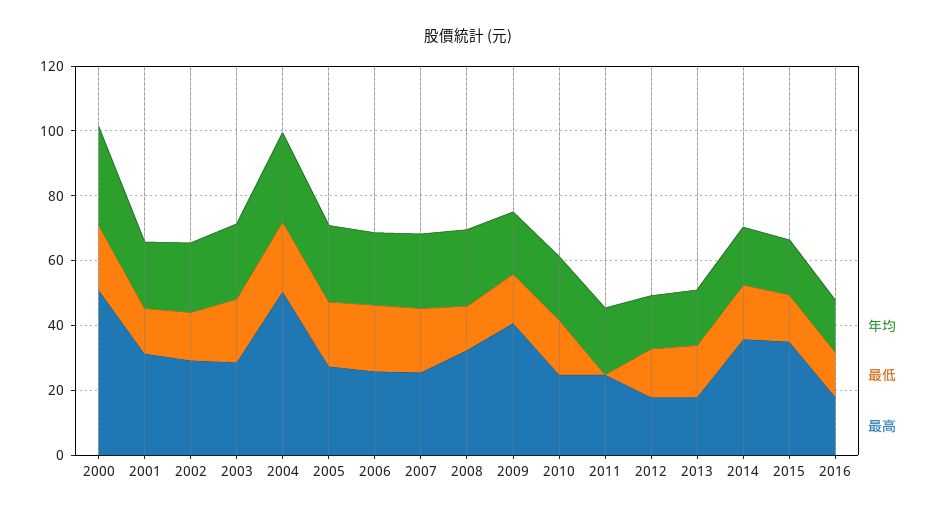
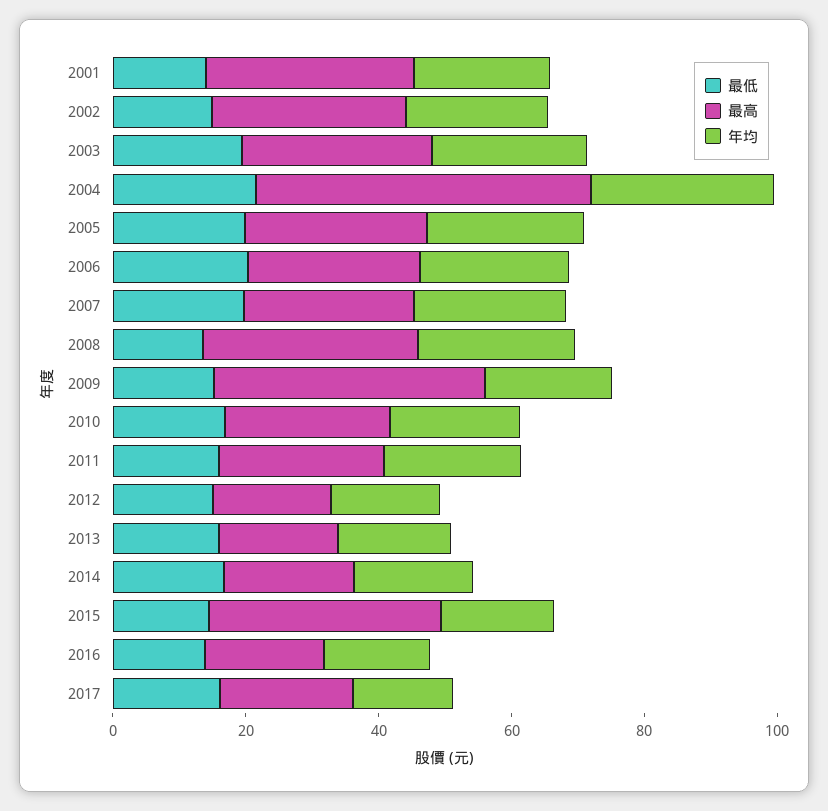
年均, 2000: 30 -> none
最低, 2000: 20 -> none
最高, 2000: 50 -> none
最低, 2011: 0 -> 15
最高, 2014: 35 -> 20
最低, 2017: none -> 15
最高, 2017: none -> 20
年均, 2017: none -> 15

